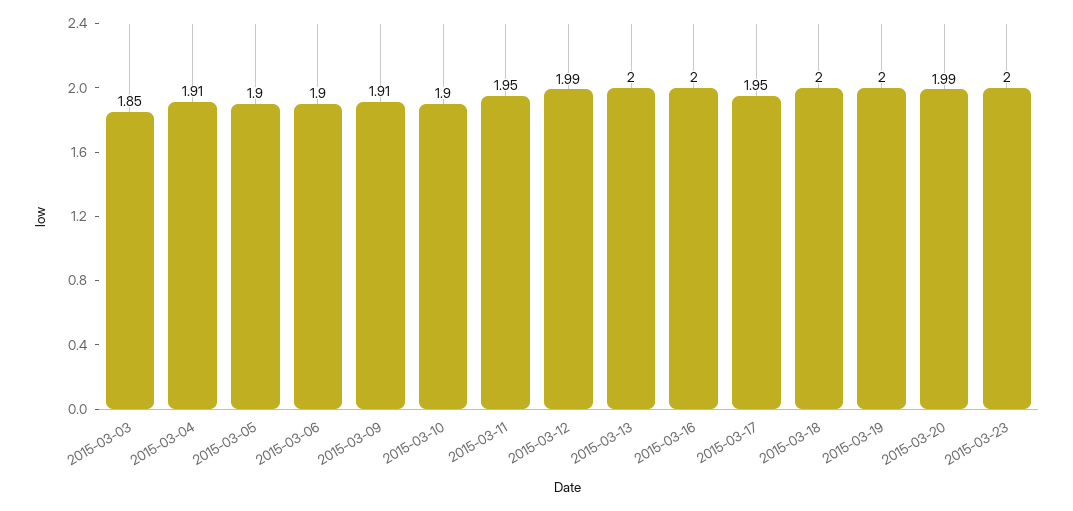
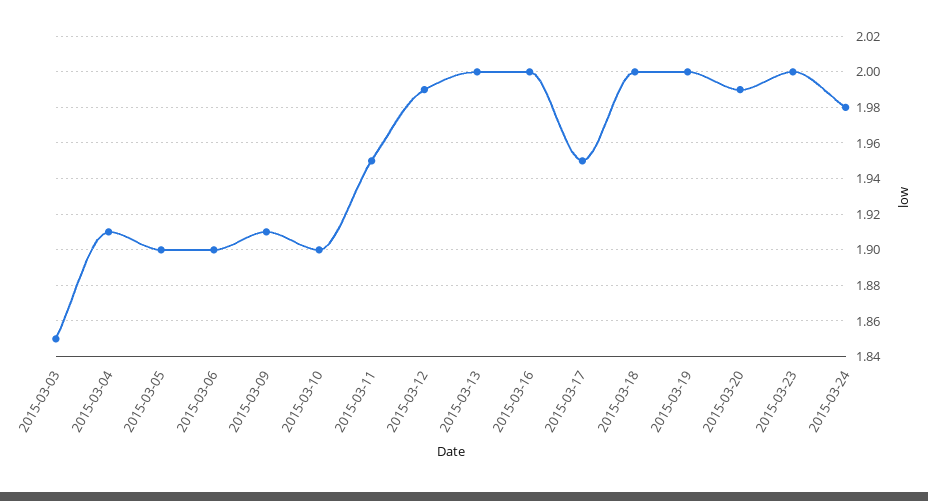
2015-03-24: none -> 1.98

